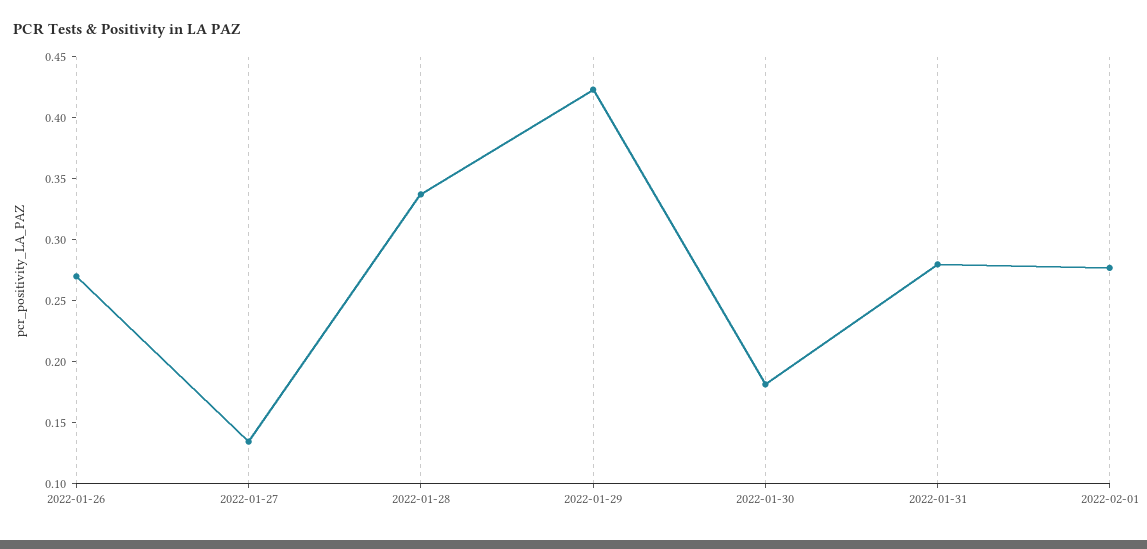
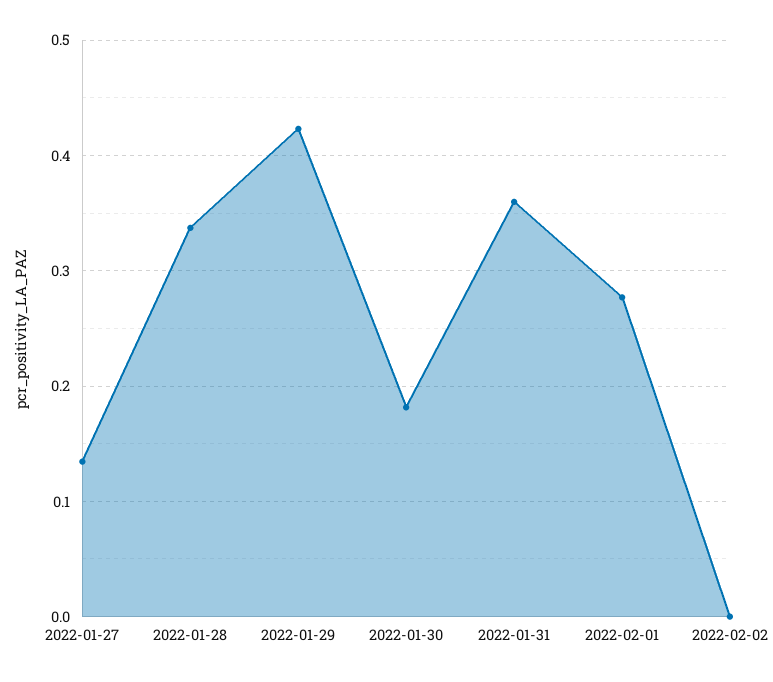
2022-01-26: 0.27 -> none
2022-01-31: 0.28 -> 0.36
2022-02-02: none -> 0

